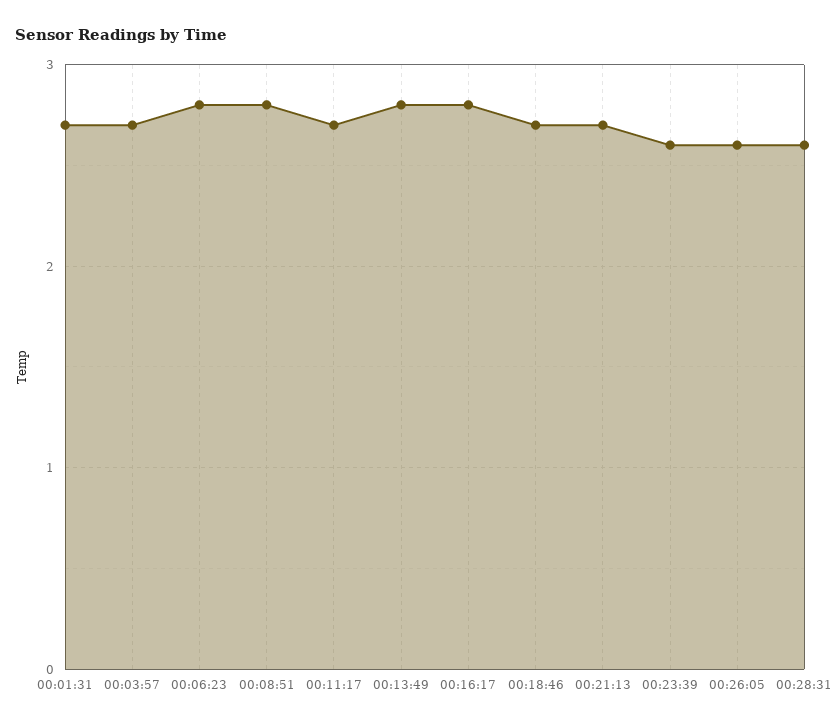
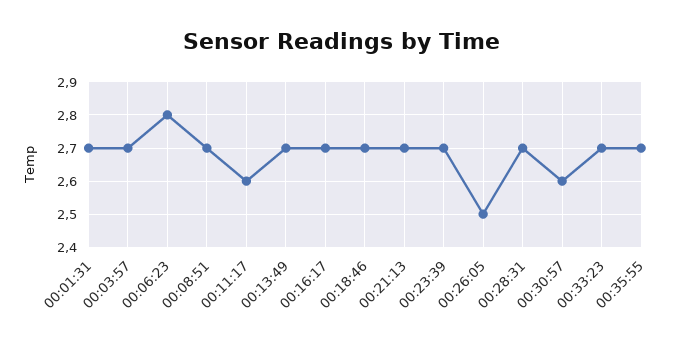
00:08:51: 2.8 -> 2.7
00:11:17: 2.7 -> 2.6
00:13:49: 2.8 -> 2.7
00:16:17: 2.8 -> 2.7
00:23:39: 2.6 -> 2.7
00:26:05: 2.6 -> 2.5
00:28:31: 2.6 -> 2.7
00:30:57: none -> 2.6
00:33:23: none -> 2.7
00:35:55: none -> 2.7

